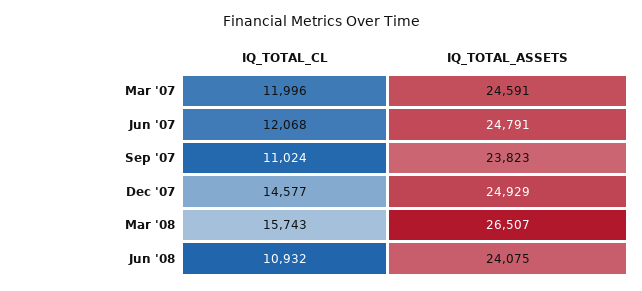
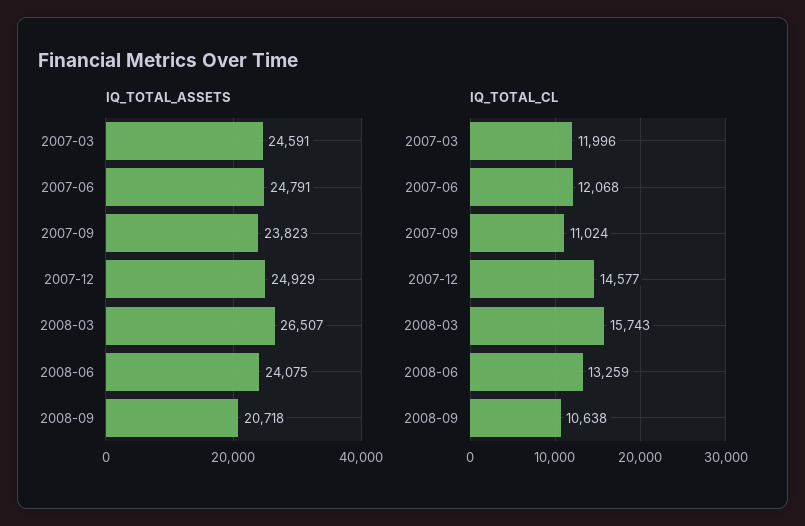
IQ_TOTAL_CL, Jun '08: 10932 -> 13259
IQ_TOTAL_ASSETS, 2008-09: none -> 20718
IQ_TOTAL_CL, 2008-09: none -> 10638

